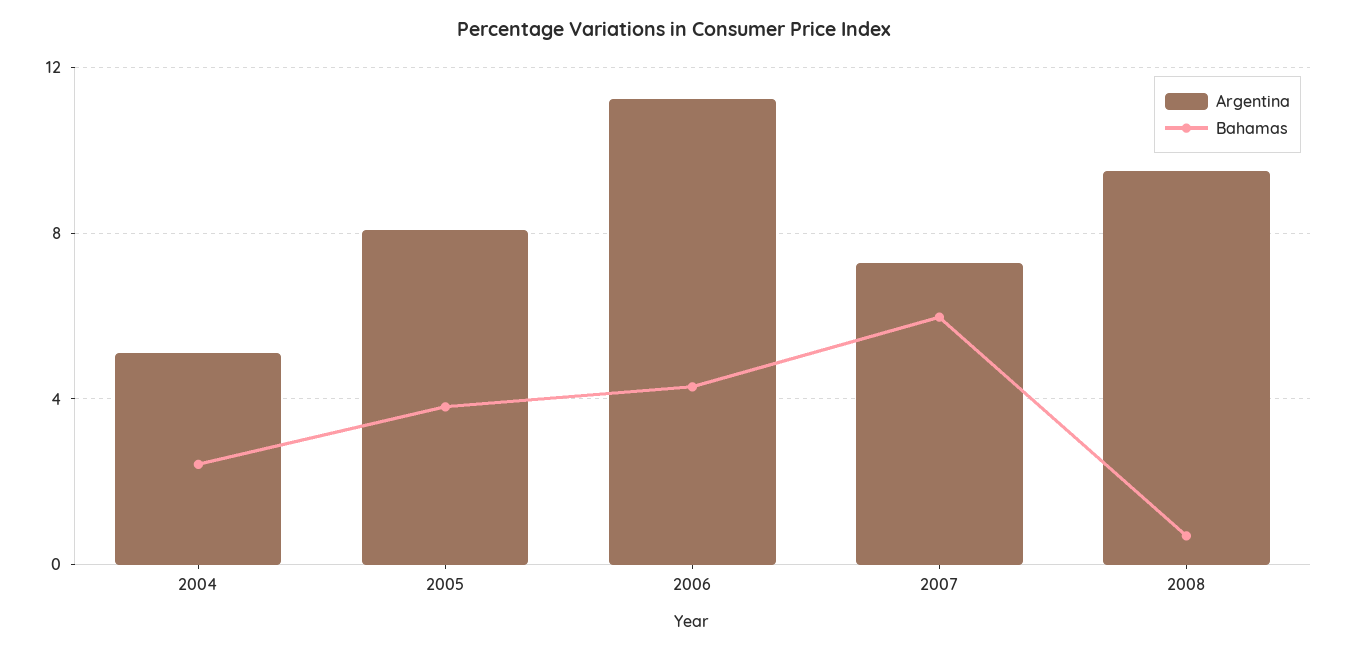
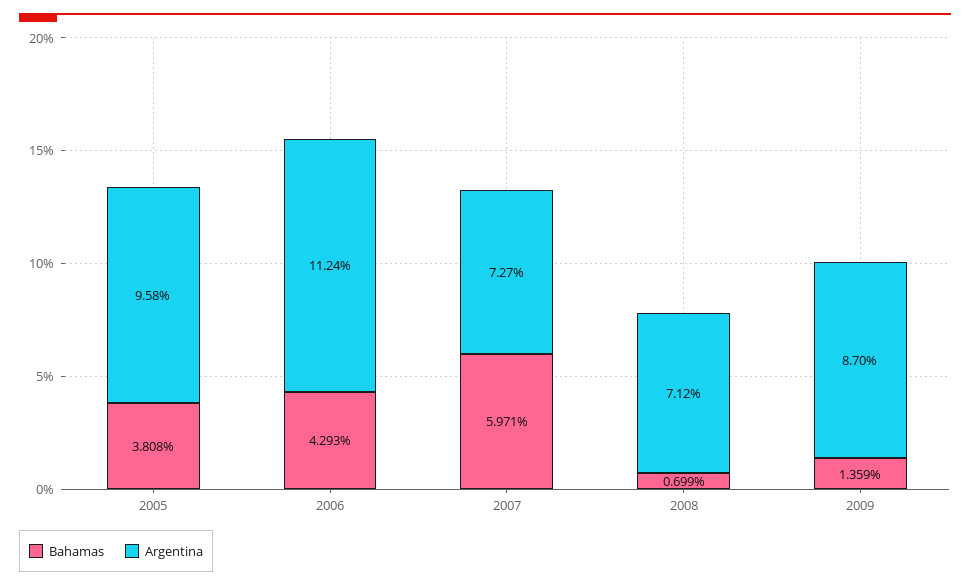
Argentina, 2004: 5 -> none
Bahamas, 2004: 2.5 -> none
Argentina, 2005: 8 -> 9.58
Argentina, 2008: 9.5 -> 7.12
Bahamas, 2009: none -> 1.359
Argentina, 2009: none -> 8.7

